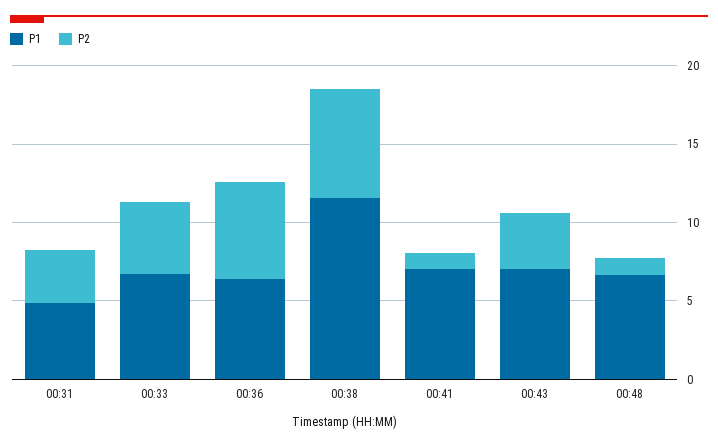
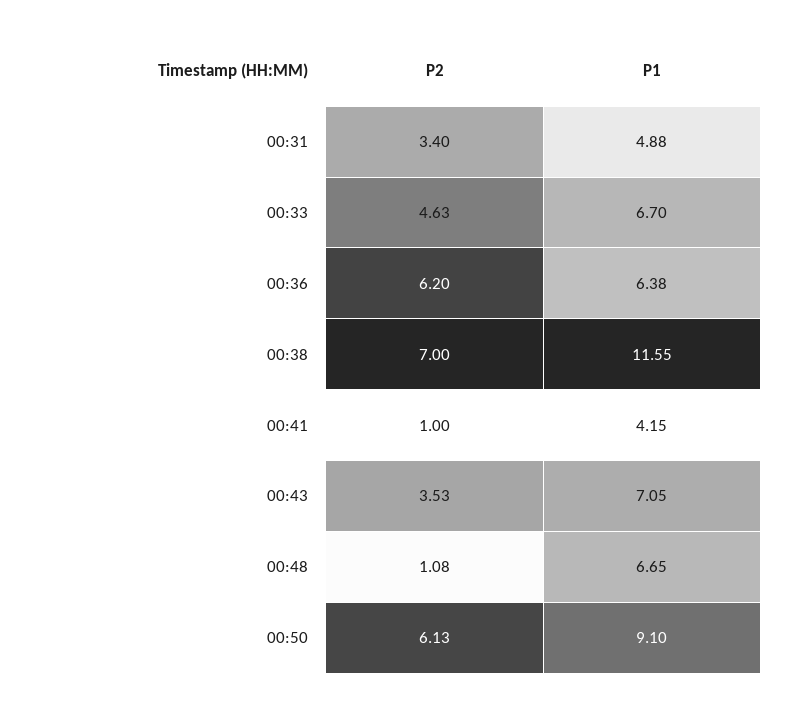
P1, 00:41: 7 -> 4.15
P2, 00:50: none -> 6.13
P1, 00:50: none -> 9.1

